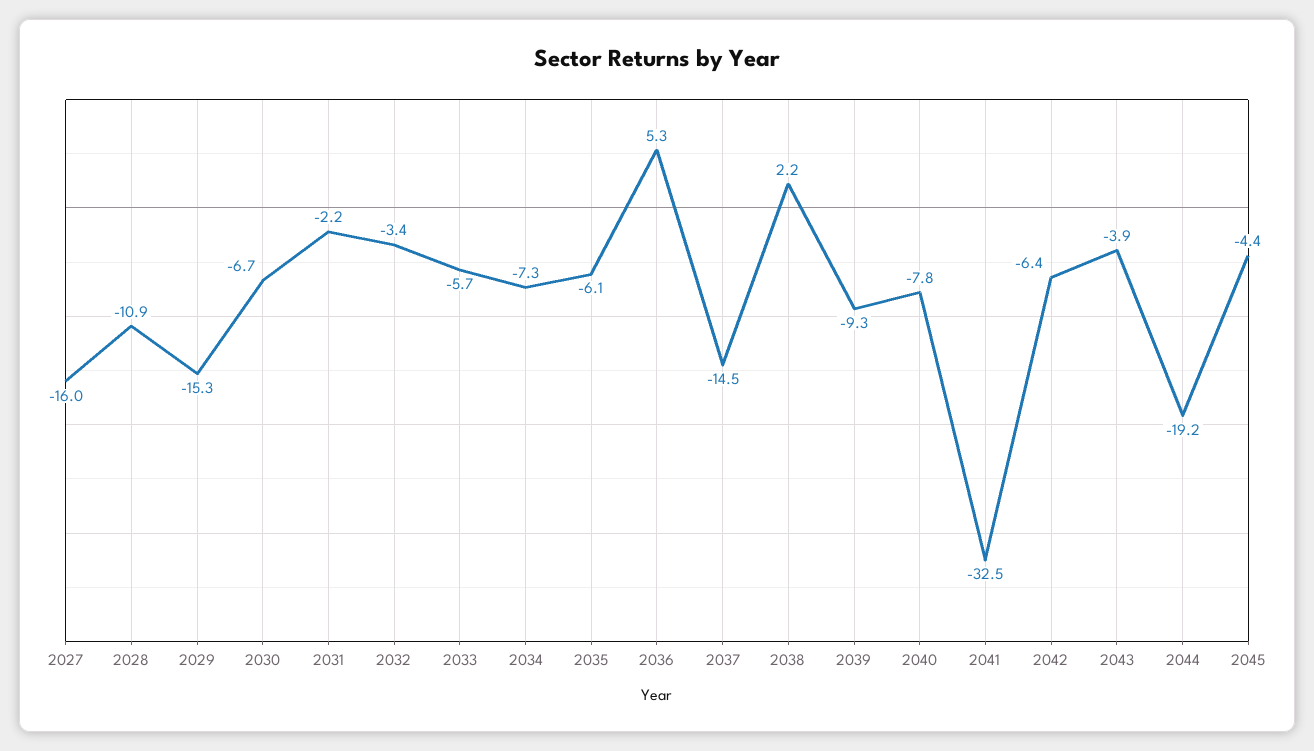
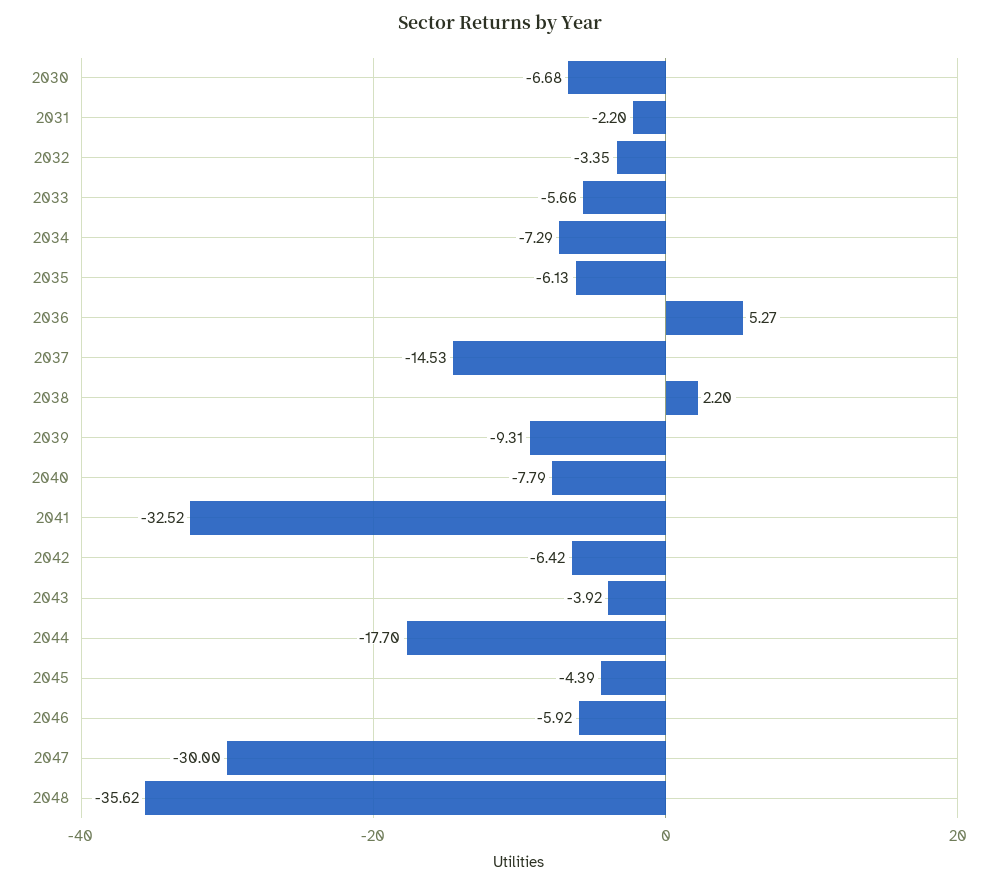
2027: -16 -> none
2028: -10.9 -> none
2029: -15.3 -> none
2044: -19.2 -> -17.7
2046: none -> -5.92
2047: none -> -30
2048: none -> -35.62

